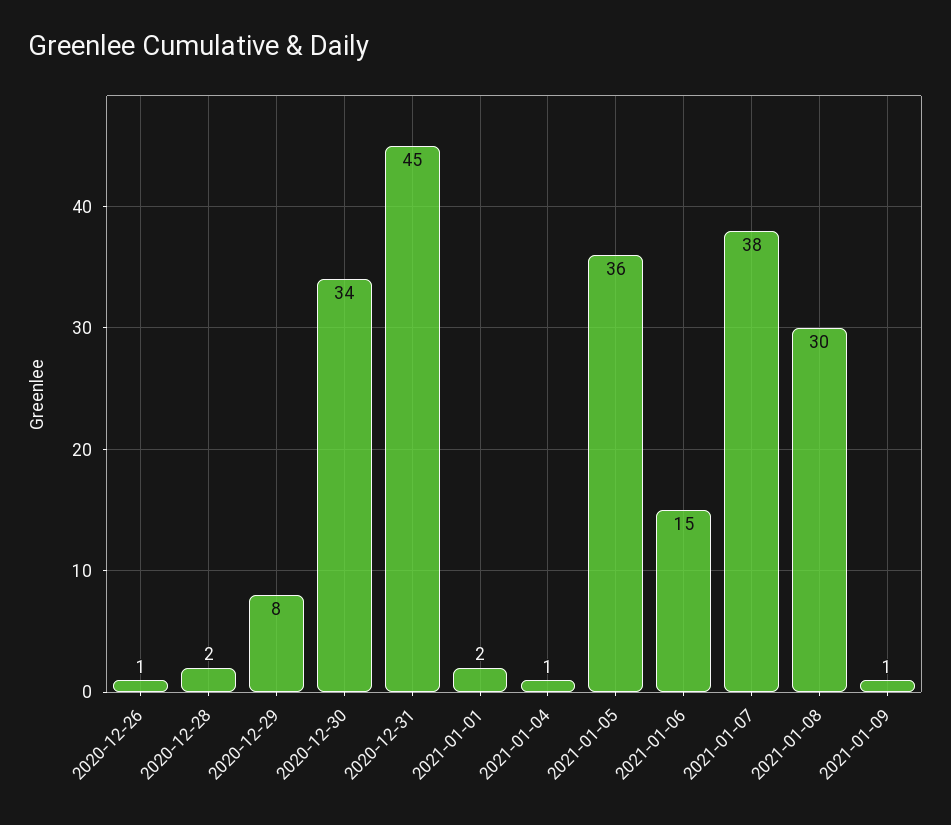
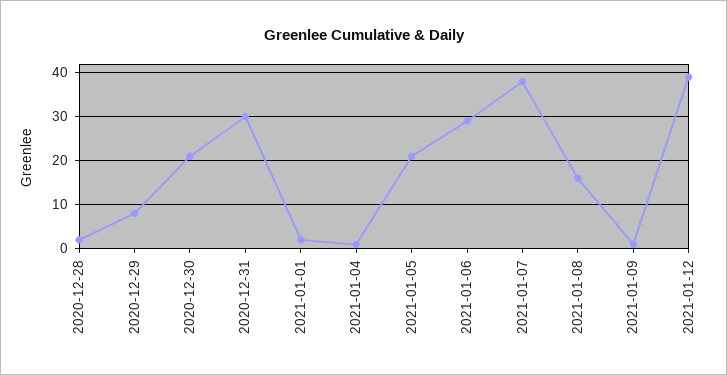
2020-12-26: 1 -> none
2020-12-30: 34 -> 20
2020-12-31: 45 -> 30
2021-01-05: 36 -> 20
2021-01-06: 15 -> 30
2021-01-08: 30 -> 15
2021-01-12: none -> 40

